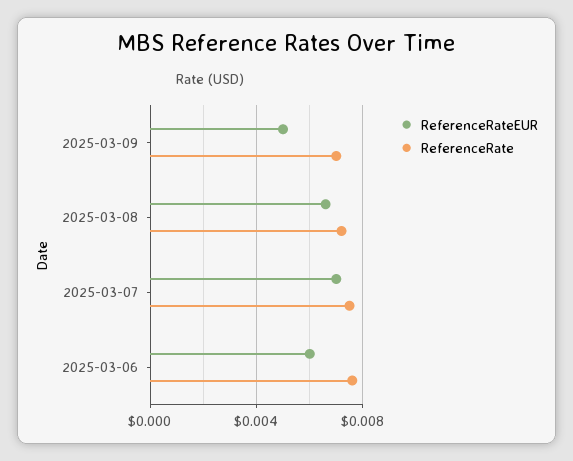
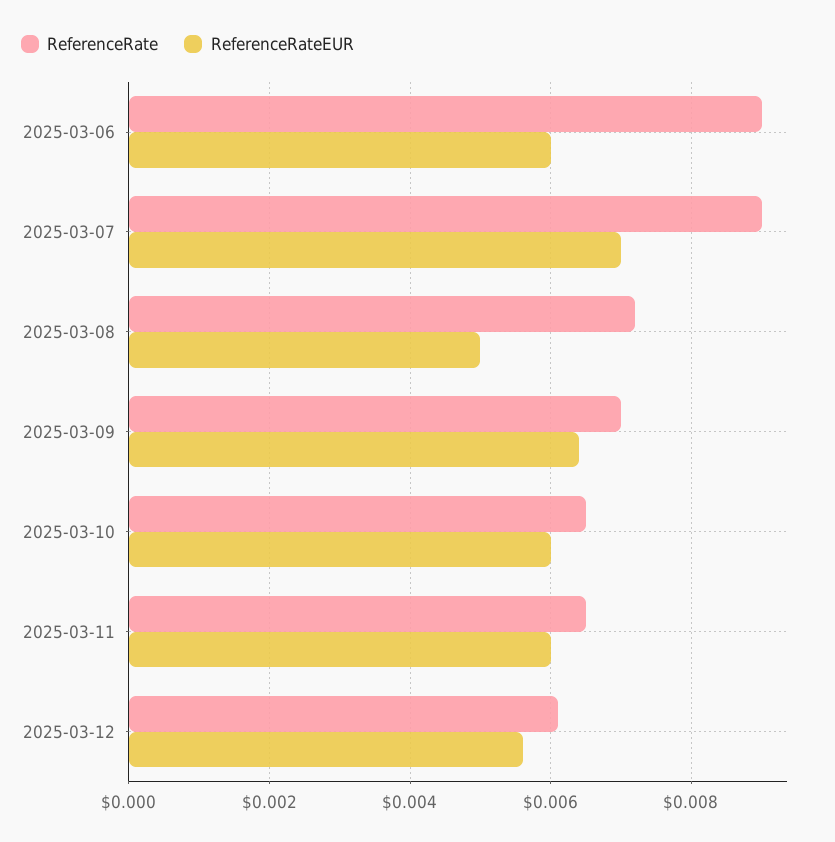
ReferenceRateEUR, 2025-03-09: 0.005 -> 0.0065
ReferenceRateEUR, 2025-03-08: 0.0065 -> 0.005
ReferenceRate, 2025-03-07: 0.0075 -> 0.009
ReferenceRate, 2025-03-06: 0.0075 -> 0.009
ReferenceRate, 2025-03-10: none -> 0.0065
ReferenceRateEUR, 2025-03-10: none -> 0.006
ReferenceRate, 2025-03-11: none -> 0.0065
ReferenceRateEUR, 2025-03-11: none -> 0.006
ReferenceRate, 2025-03-12: none -> 0.006
ReferenceRateEUR, 2025-03-12: none -> 0.0055

